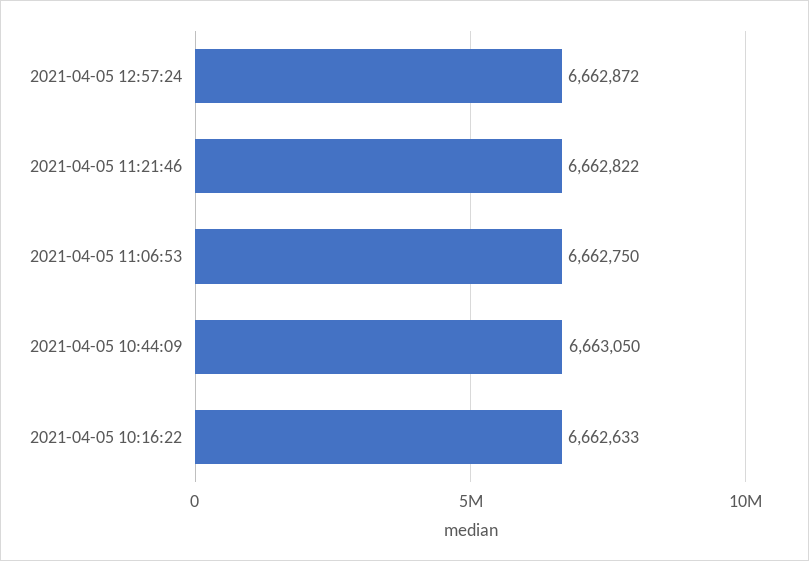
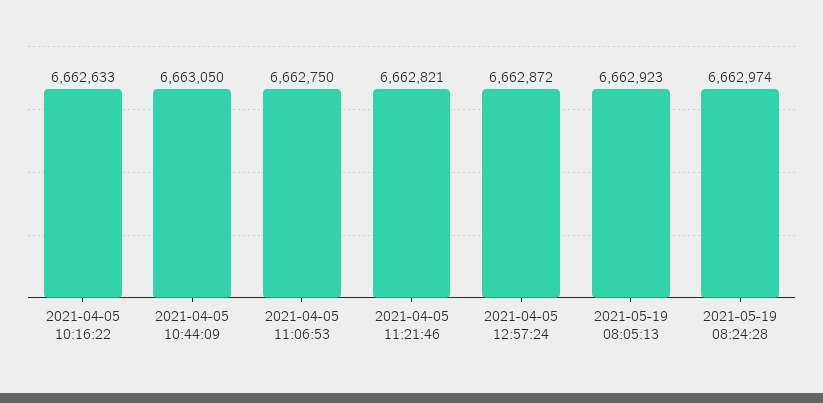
2021-04-05 11:21:46: 6662822 -> 6662821
2021-05-19 08:05:13: none -> 6662923
2021-05-19 08:24:28: none -> 6662974

